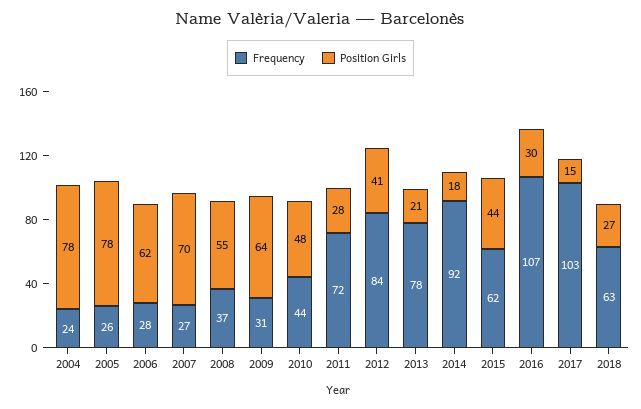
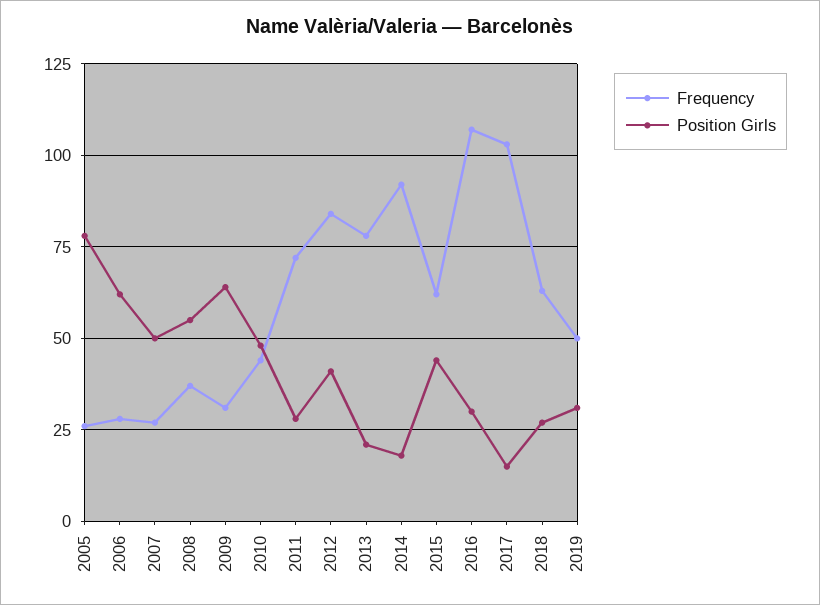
Frequency, 2004: 24 -> none
Position Girls, 2004: 78 -> none
Position Girls, 2007: 70 -> 50
Frequency, 2019: none -> 50
Position Girls, 2019: none -> 30

